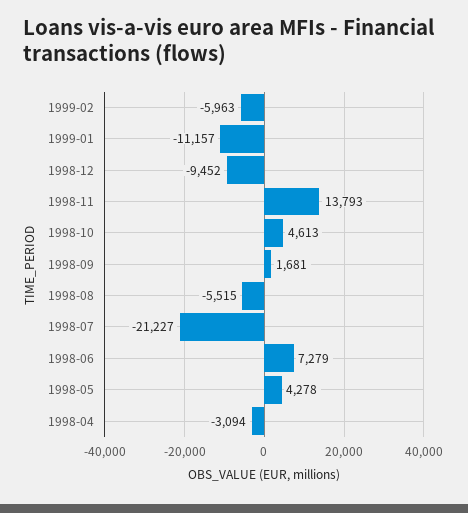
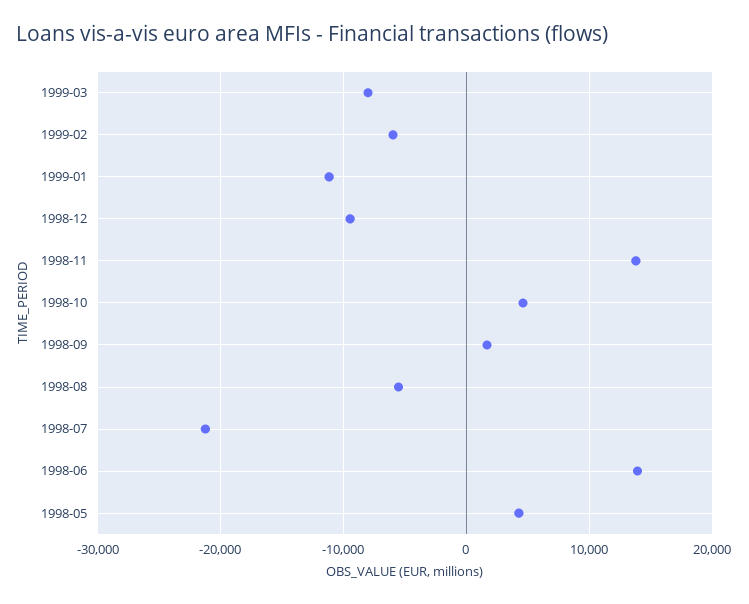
1998-06: 7279 -> 14000
1998-04: -3094 -> none
1999-03: none -> -8000

